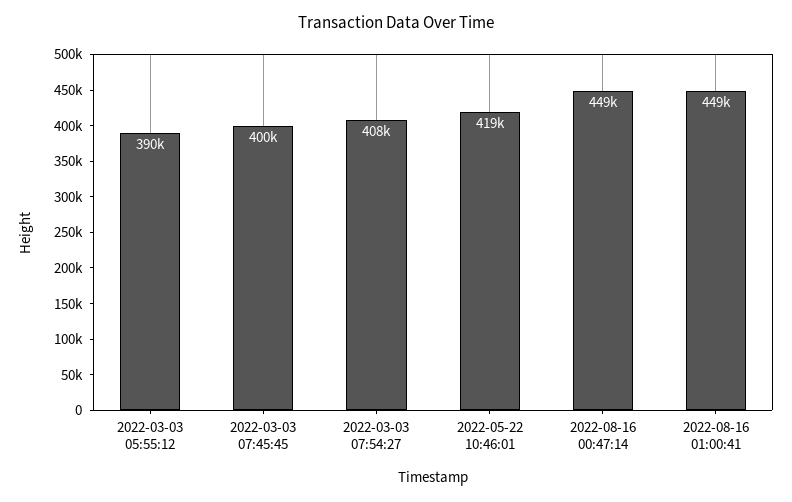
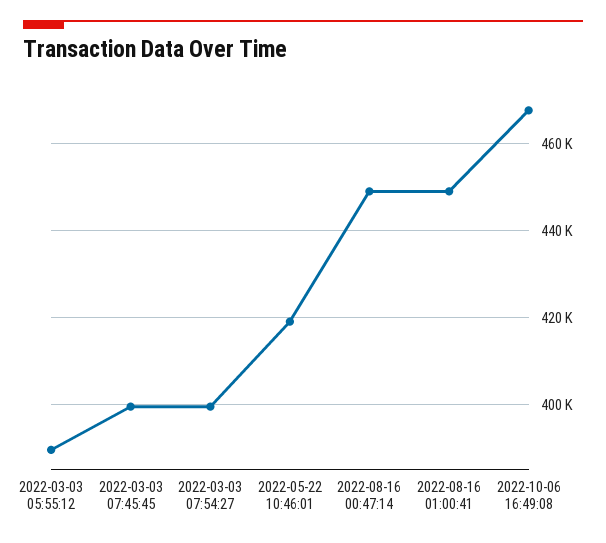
2022-03-03 07:54:27: 408000 -> 400000
2022-10-06 16:49:08: none -> 468000

